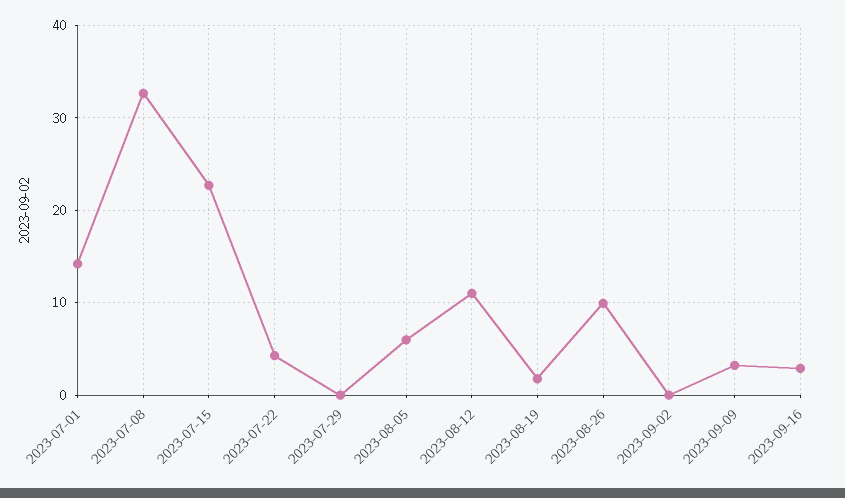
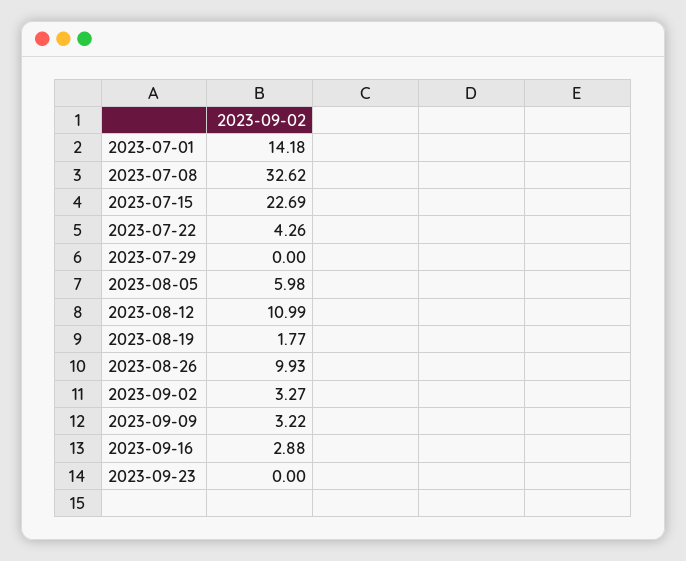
2023-09-02: 0 -> 3.27
2023-09-23: none -> 0

